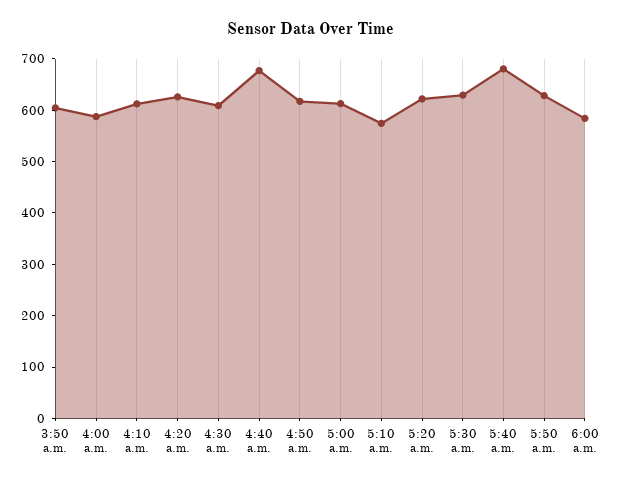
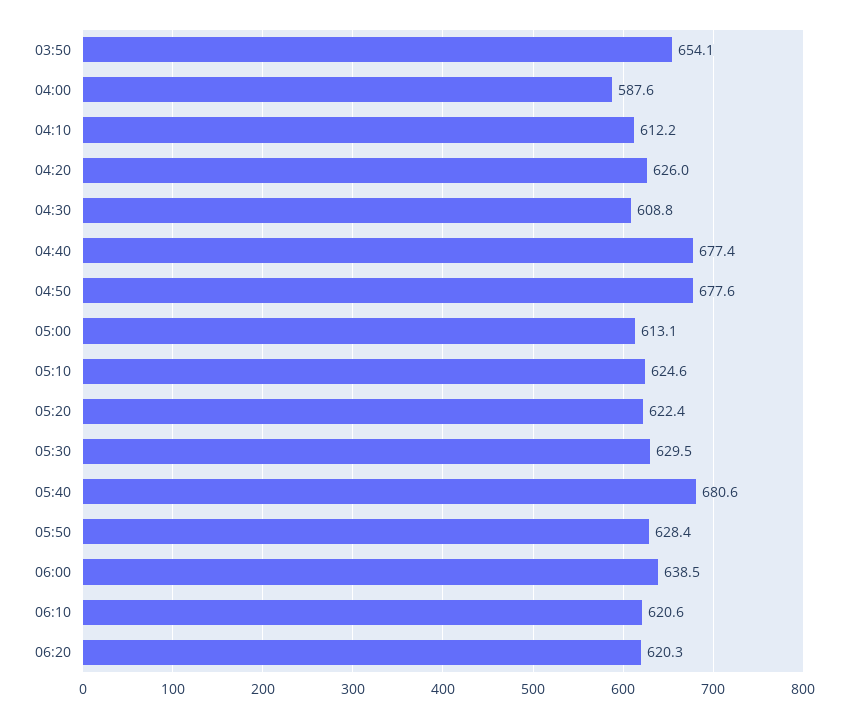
3:50 a.m.: 600 -> 654.1
4:50 a.m.: 620 -> 677.6
5:10 a.m.: 580 -> 624.6
6:00 a.m.: 580 -> 638.5
06:10: none -> 620.6
06:20: none -> 620.3

